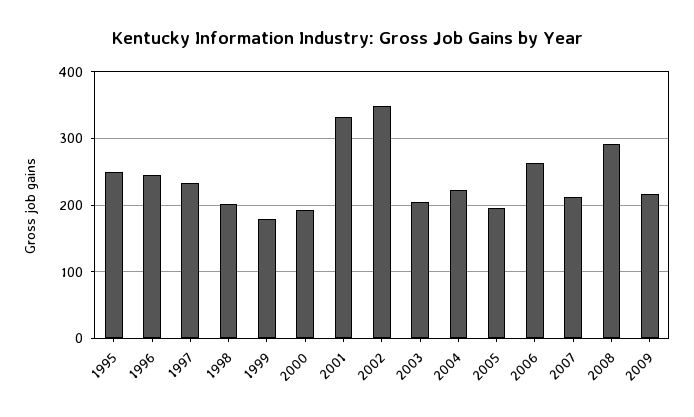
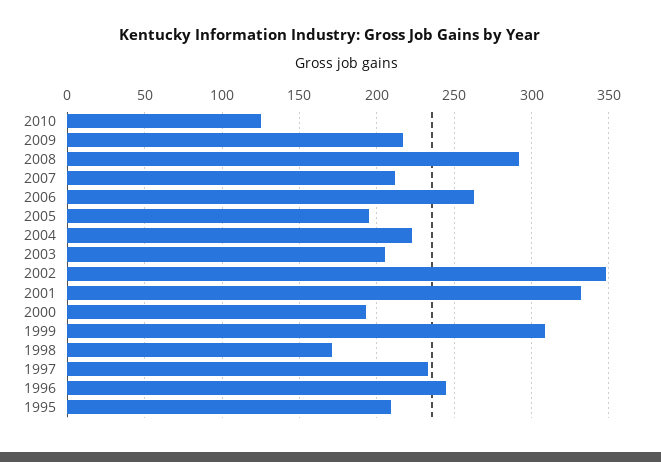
1995: 250 -> 210
1998: 200 -> 170
1999: 180 -> 310
2010: none -> 125

